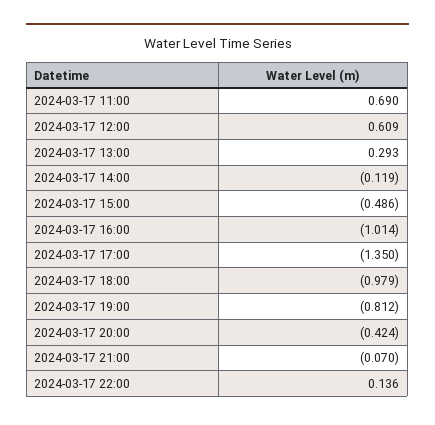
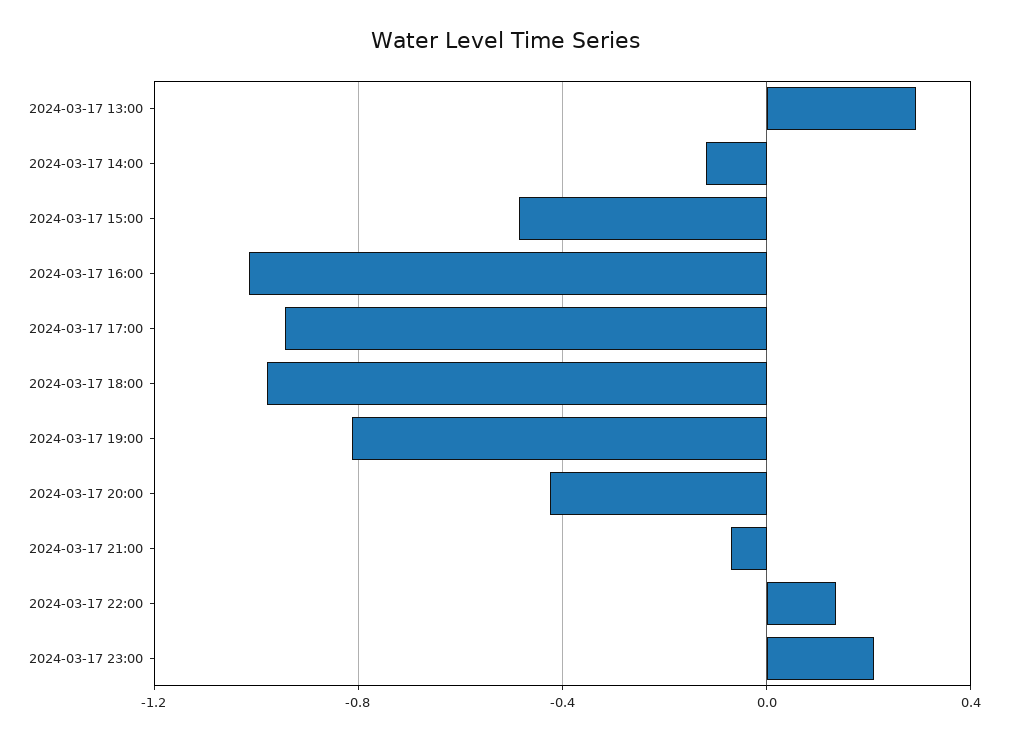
2024-03-17 11:00: 0.69 -> none
2024-03-17 12:00: 0.609 -> none
2024-03-17 17:00: -1.35 -> -0.95
2024-03-17 23:00: none -> 0.2

